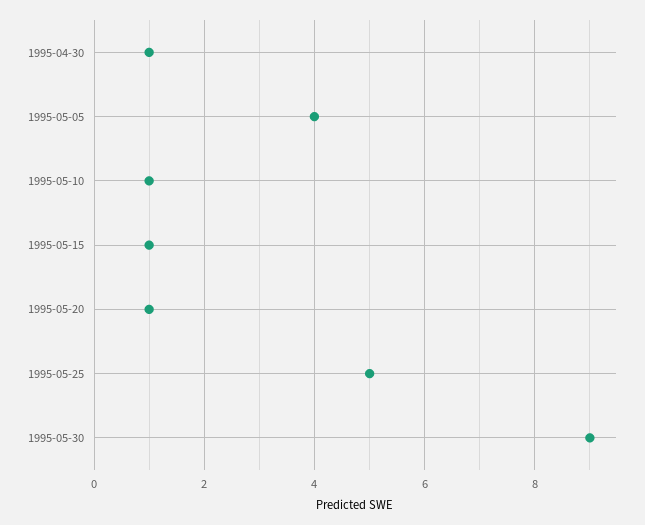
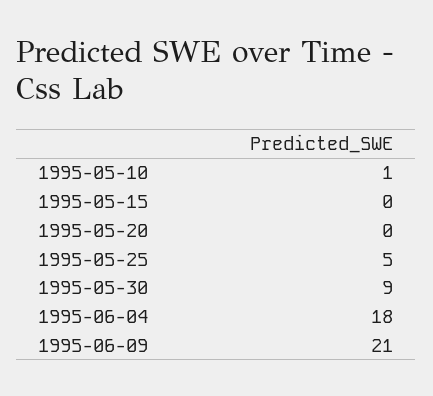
1995-04-30: 1 -> none
1995-05-05: 4 -> none
1995-05-15: 1 -> 0
1995-05-20: 1 -> 0
1995-06-04: none -> 18
1995-06-09: none -> 21

